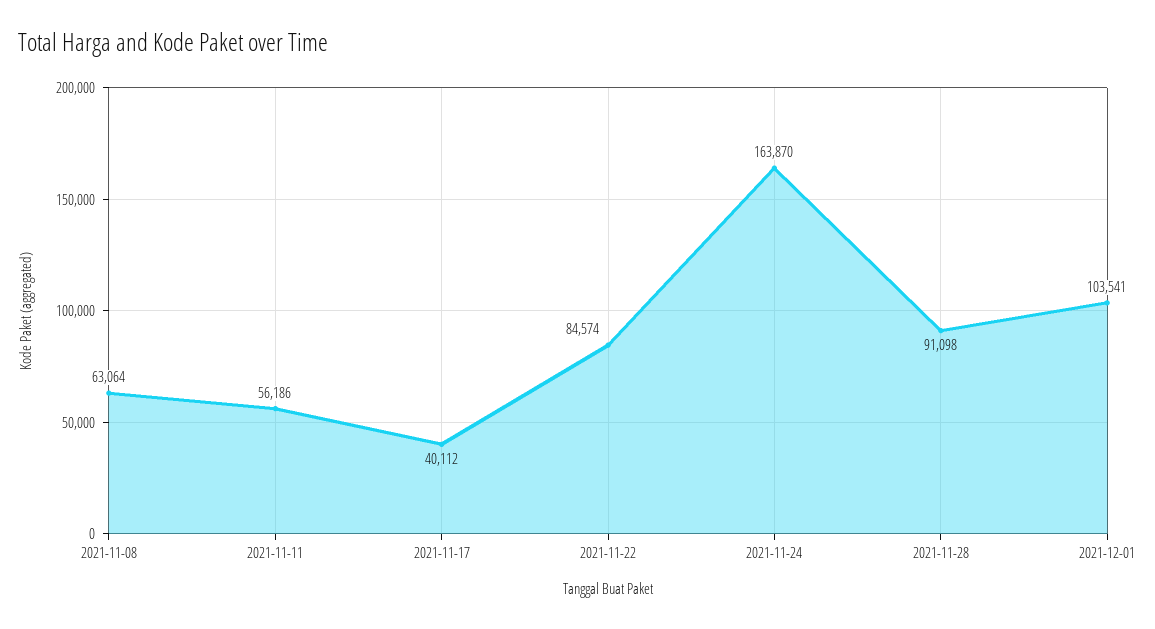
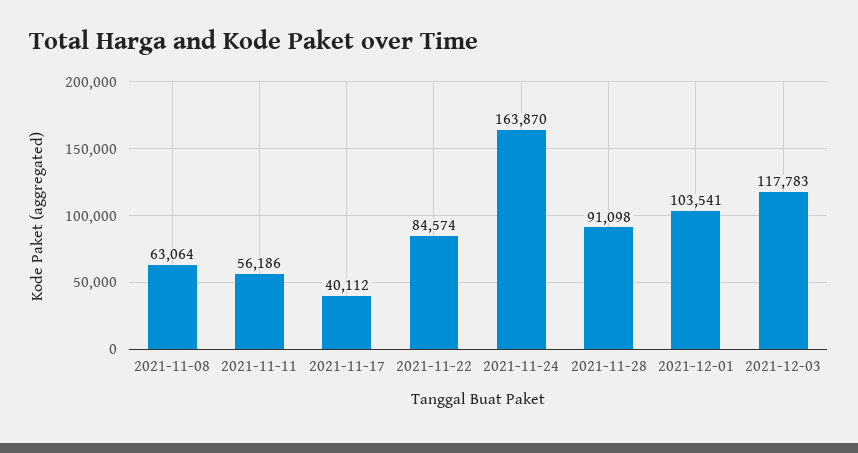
2021-12-03: none -> 117783

